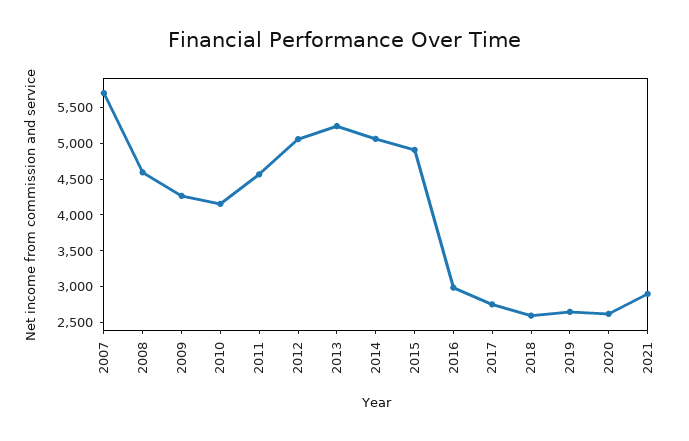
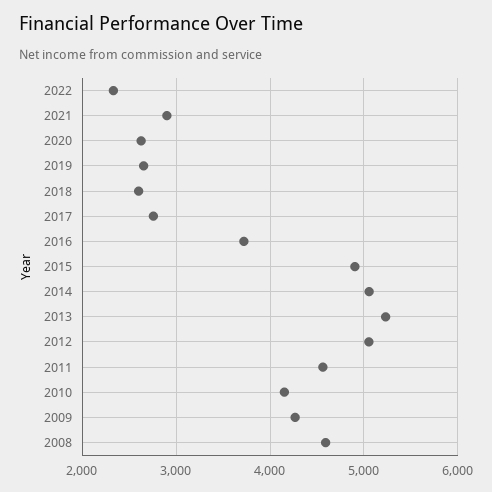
2007: 5750 -> none
2016: 3000 -> 3700
2022: none -> 2300

